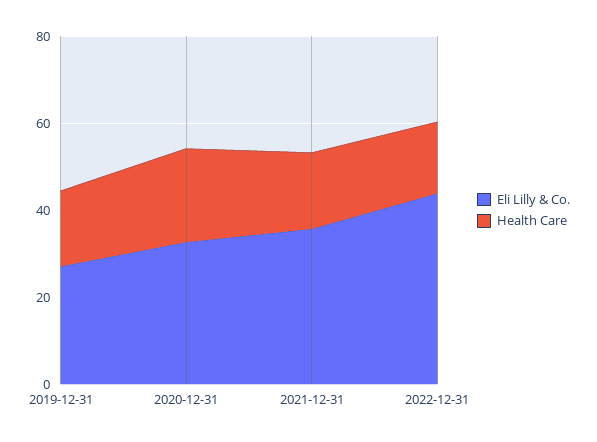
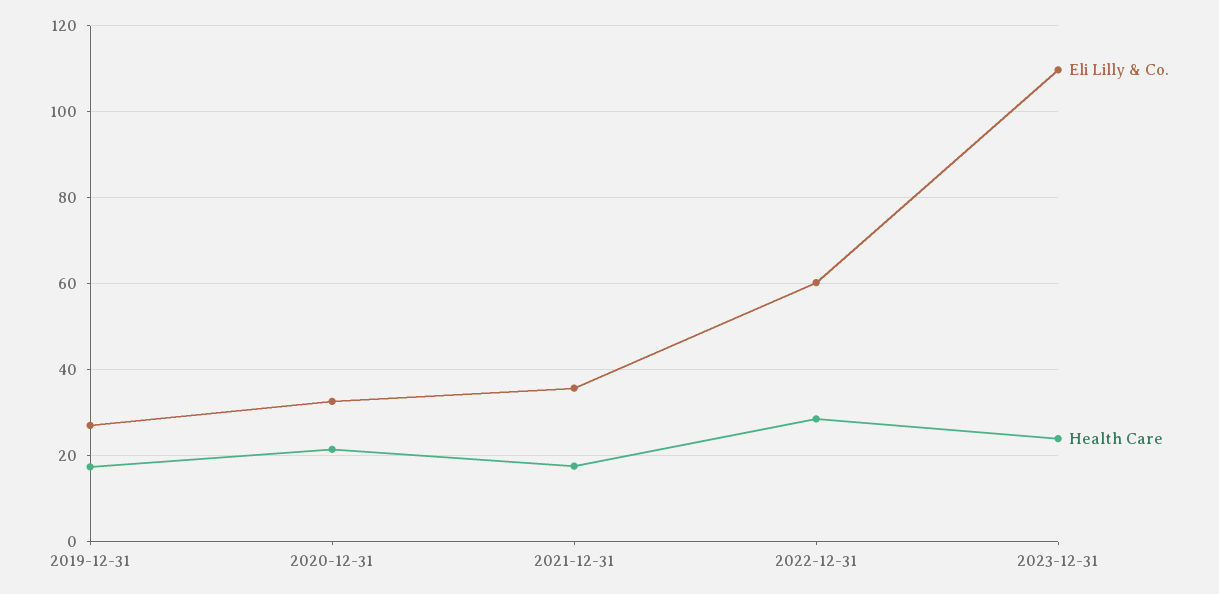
Eli Lilly & Co., 2022-12-31: 45 -> 60
Health Care, 2022-12-31: 15 -> 28
Eli Lilly & Co., 2023-12-31: none -> 110
Health Care, 2023-12-31: none -> 24

